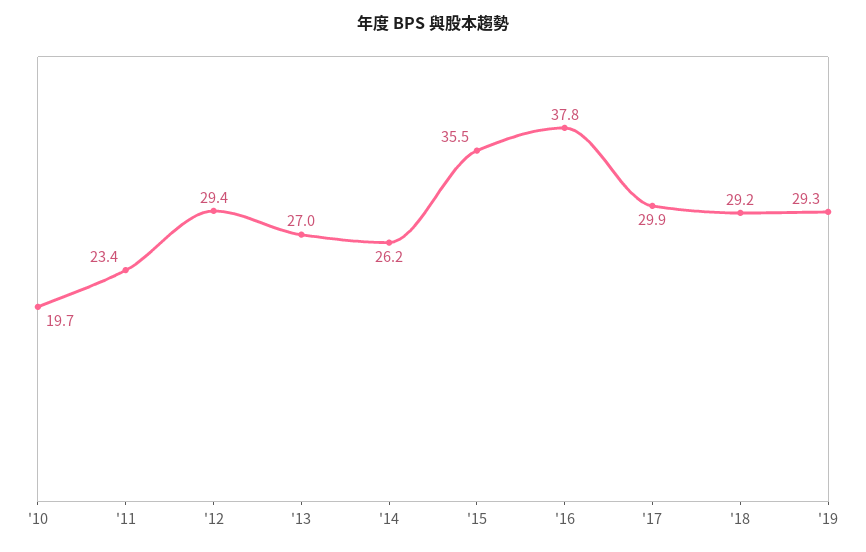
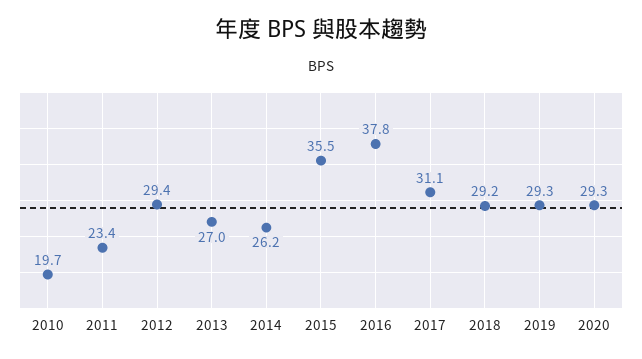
'17: 29.9 -> 31.1
2020: none -> 29.3

